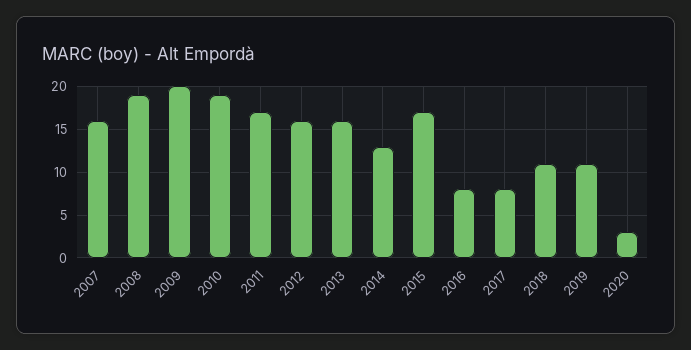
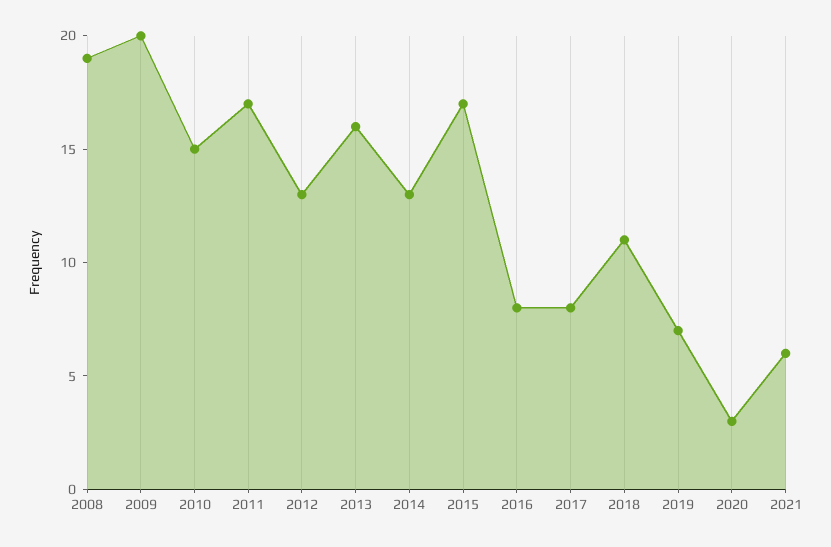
2007: 16 -> none
2010: 19 -> 15
2012: 16 -> 13
2019: 11 -> 7
2021: none -> 6

